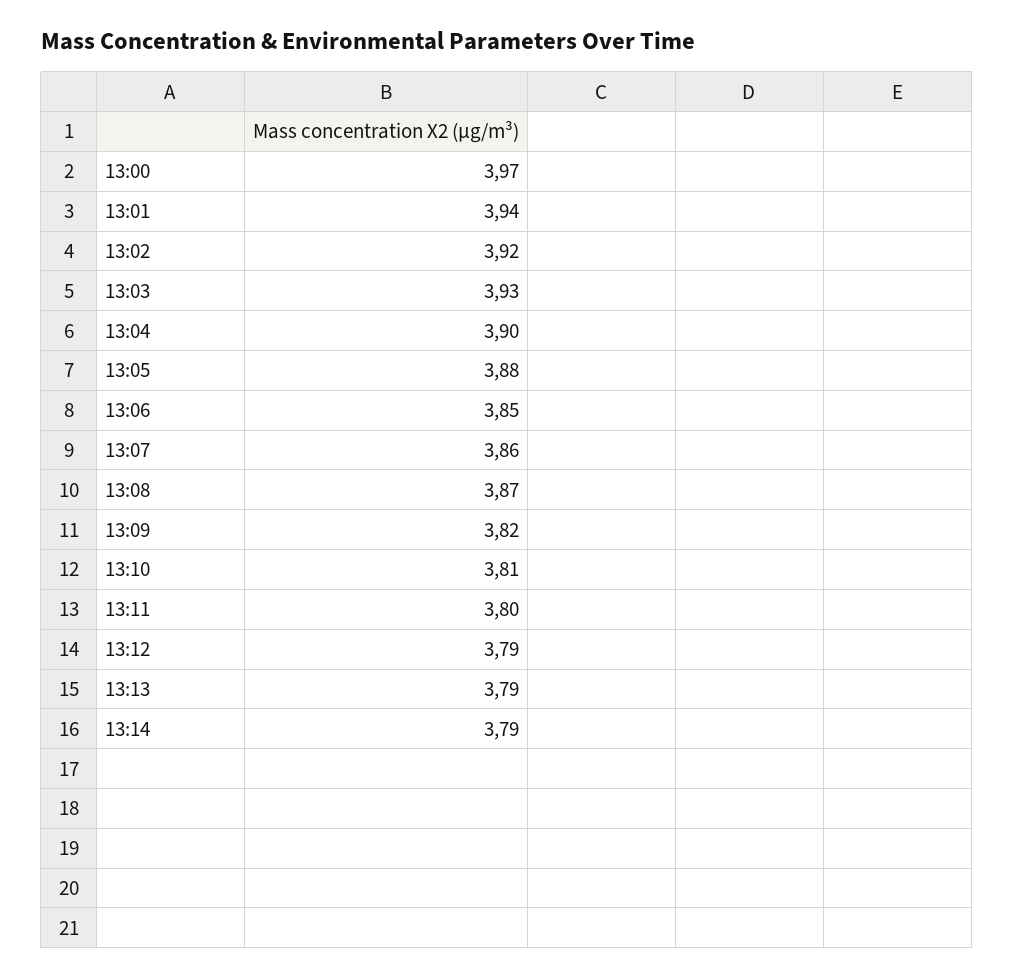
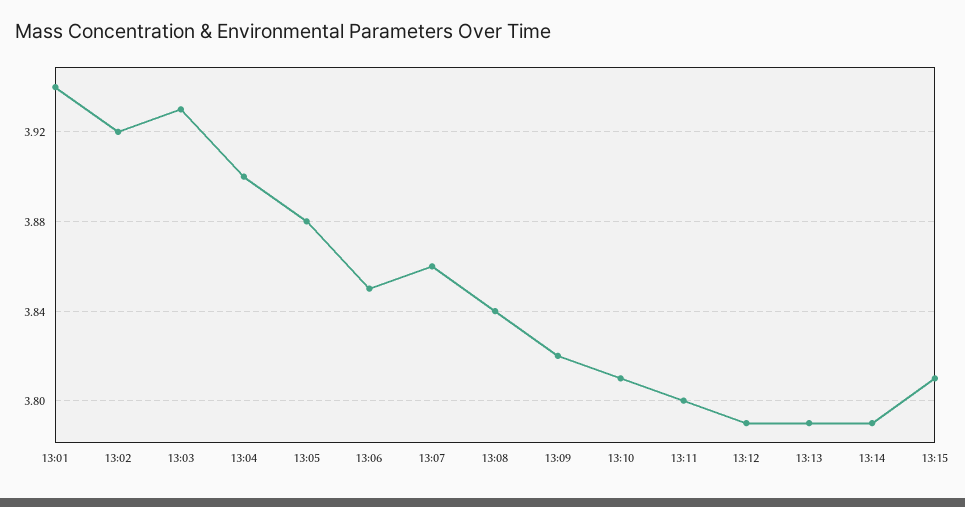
13:00: 3.97 -> none
13:08: 3.87 -> 3.84
13:15: none -> 3.81

